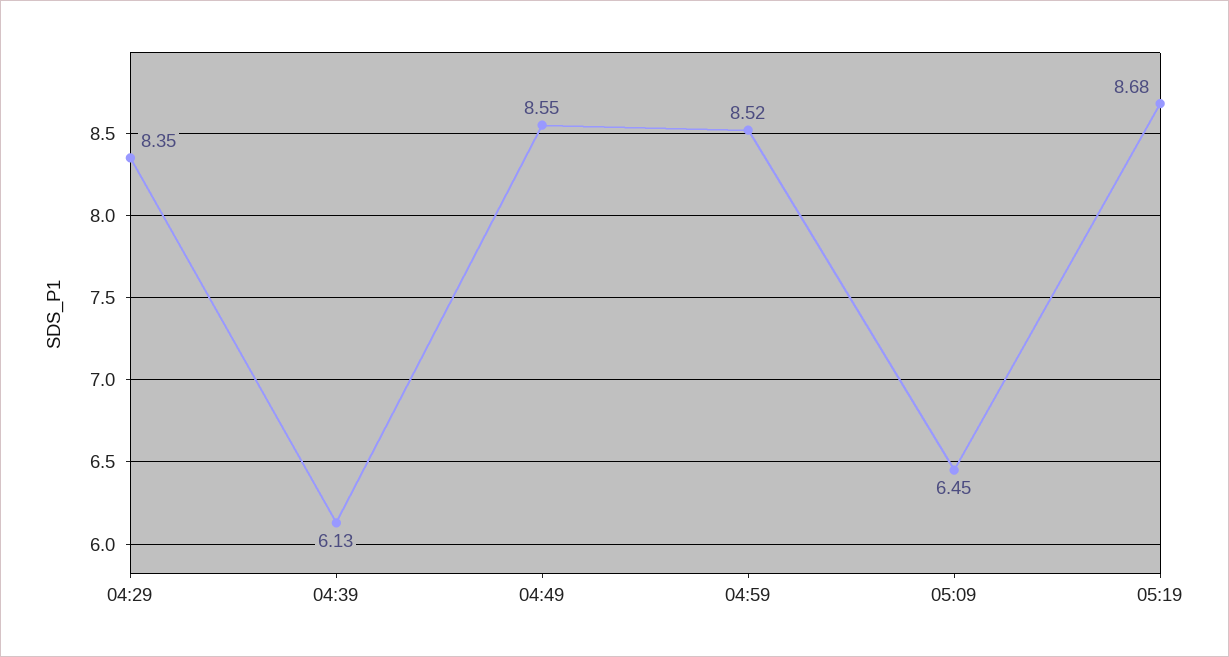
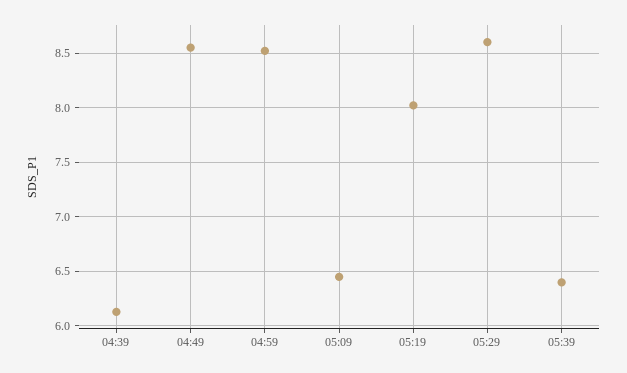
04:29: 8.35 -> none
05:19: 8.68 -> 8
05:29: none -> 8.6
05:39: none -> 6.4

